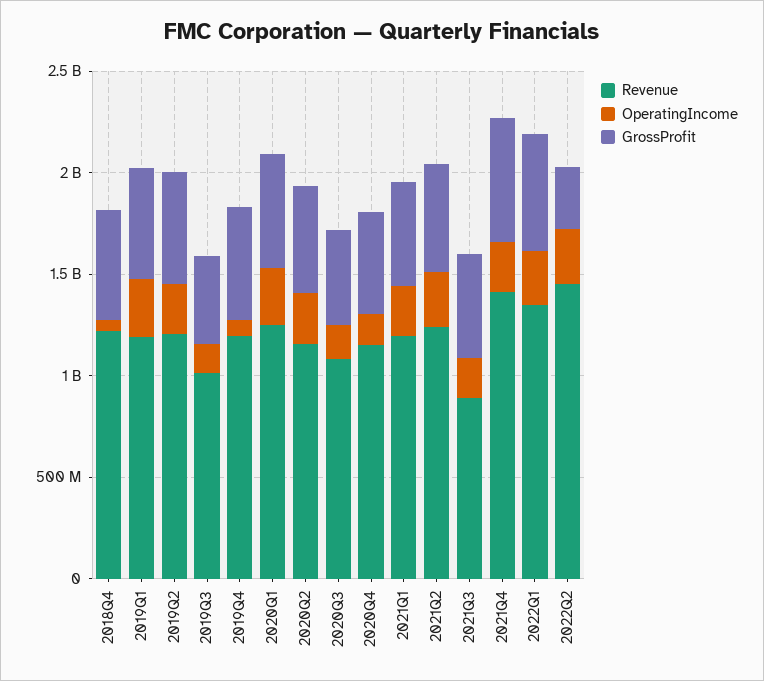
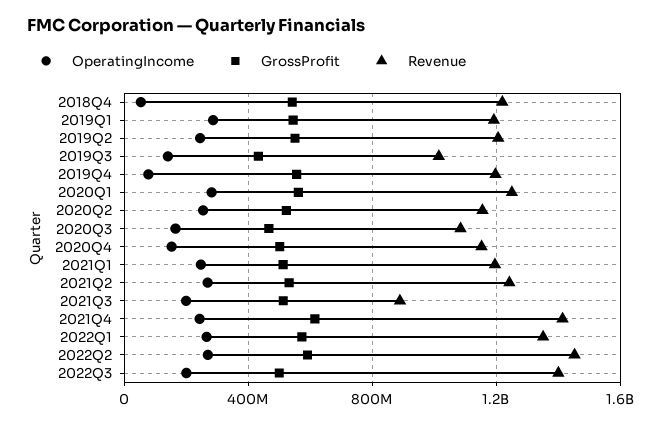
GrossProfit, 2022Q2: 300000000 -> 600000000
OperatingIncome, 2022Q3: none -> 200000000
GrossProfit, 2022Q3: none -> 500000000
Revenue, 2022Q3: none -> 1400000000

